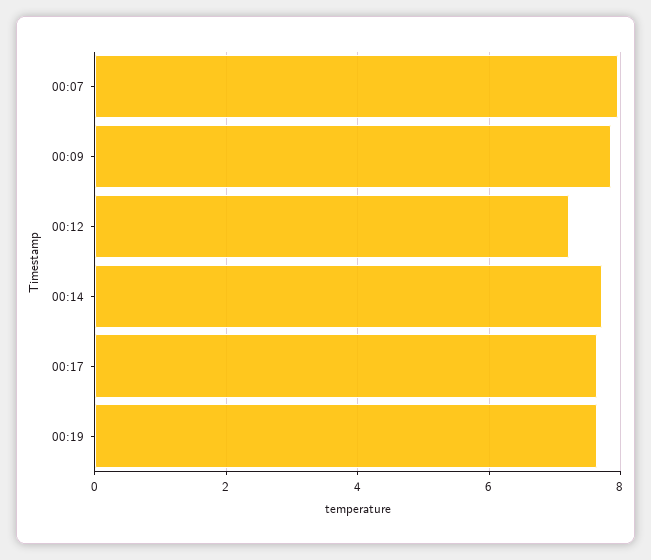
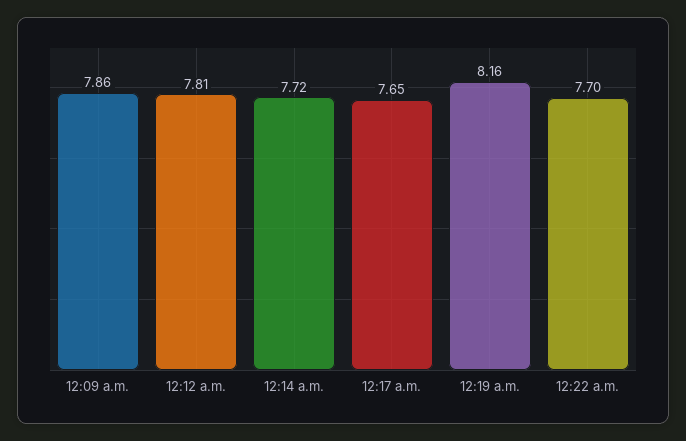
00:07: 8 -> none
00:12: 7.2 -> 7.81
00:19: 7.6 -> 8.16
12:22 a.m.: none -> 7.7

